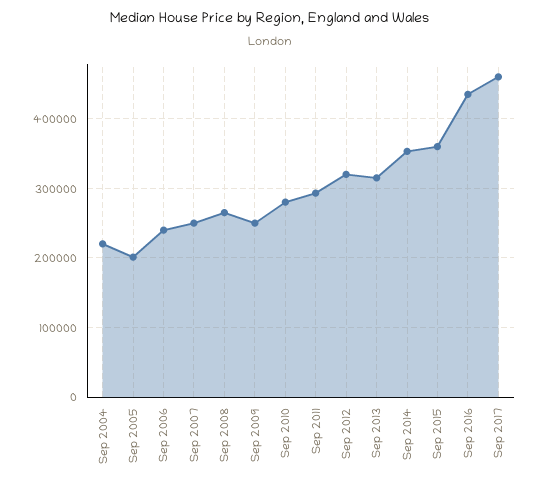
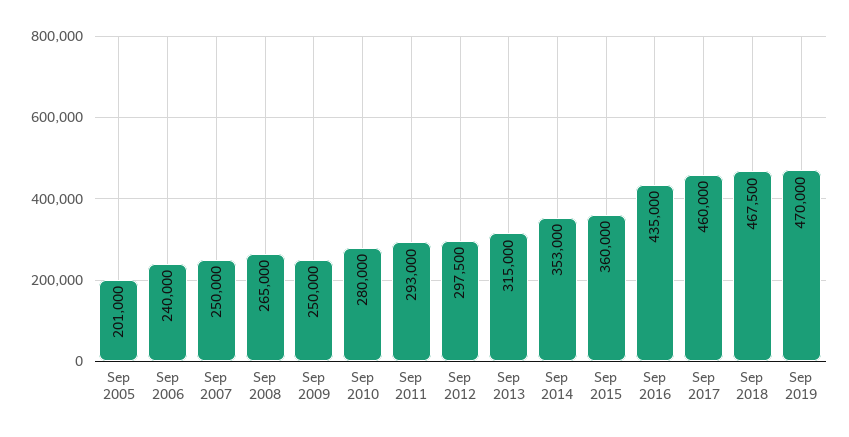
Sep 2004: 220000 -> none
Sep 2012: 320000 -> 297500
Sep 2018: none -> 467500
Sep 2019: none -> 470000

